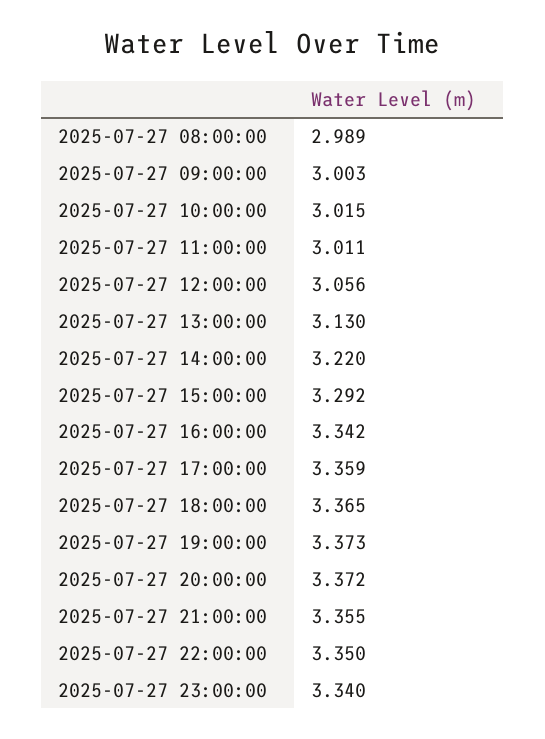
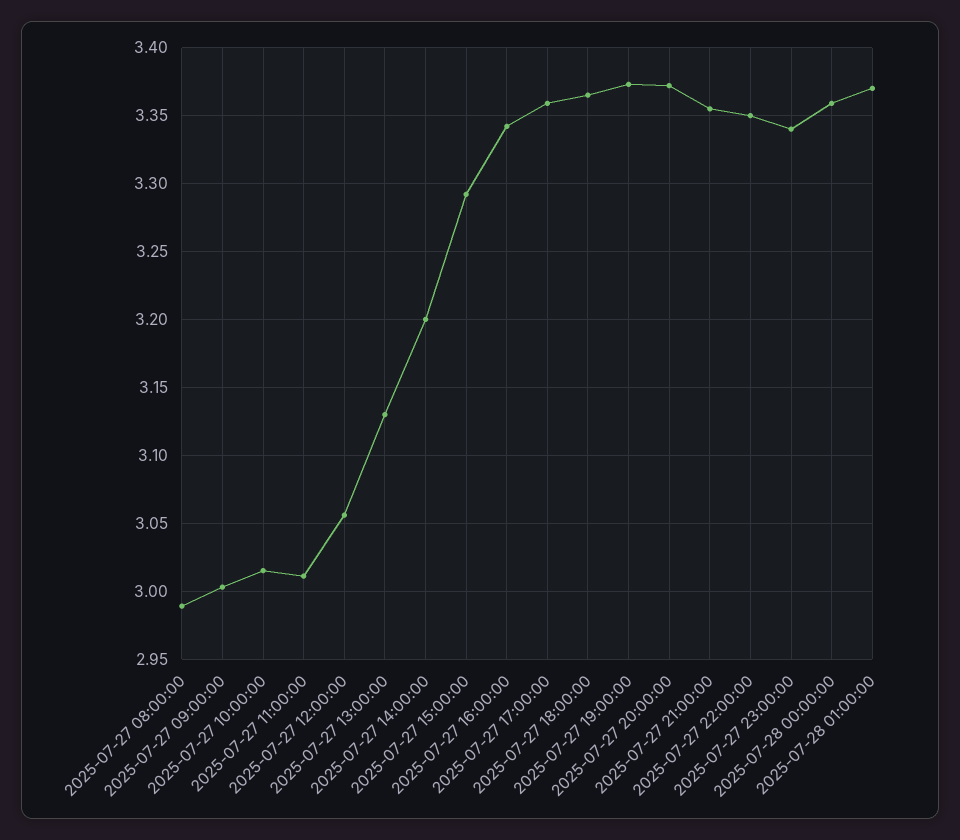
2025-07-27 14:00:00: 3.22 -> 3.2
2025-07-28 00:00:00: none -> 3.36
2025-07-28 01:00:00: none -> 3.37

